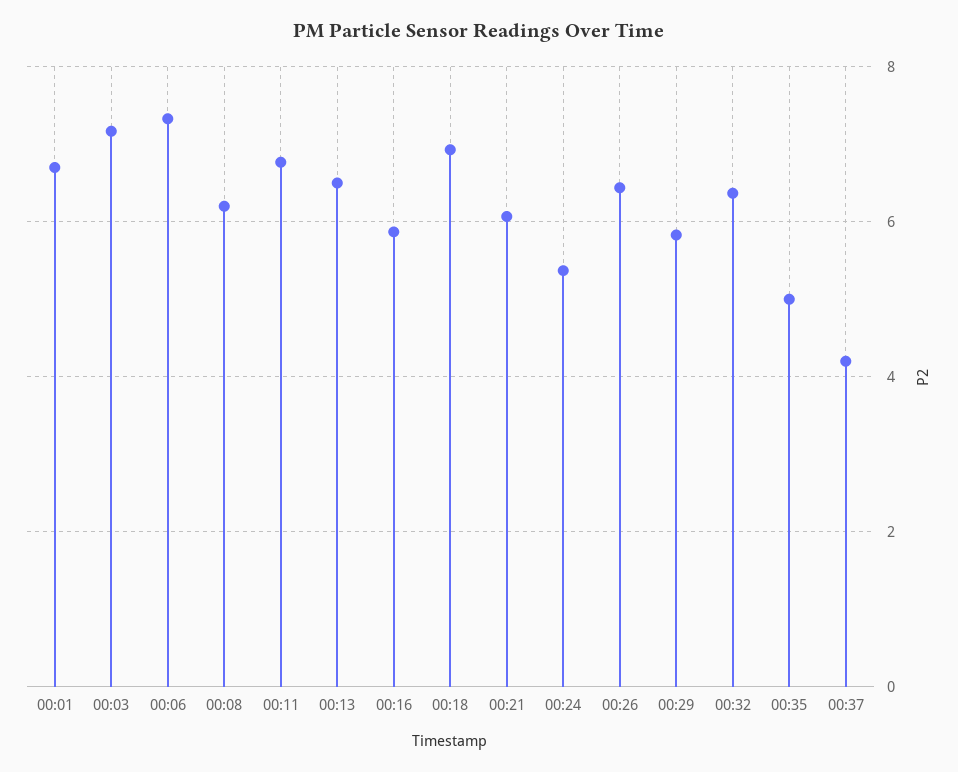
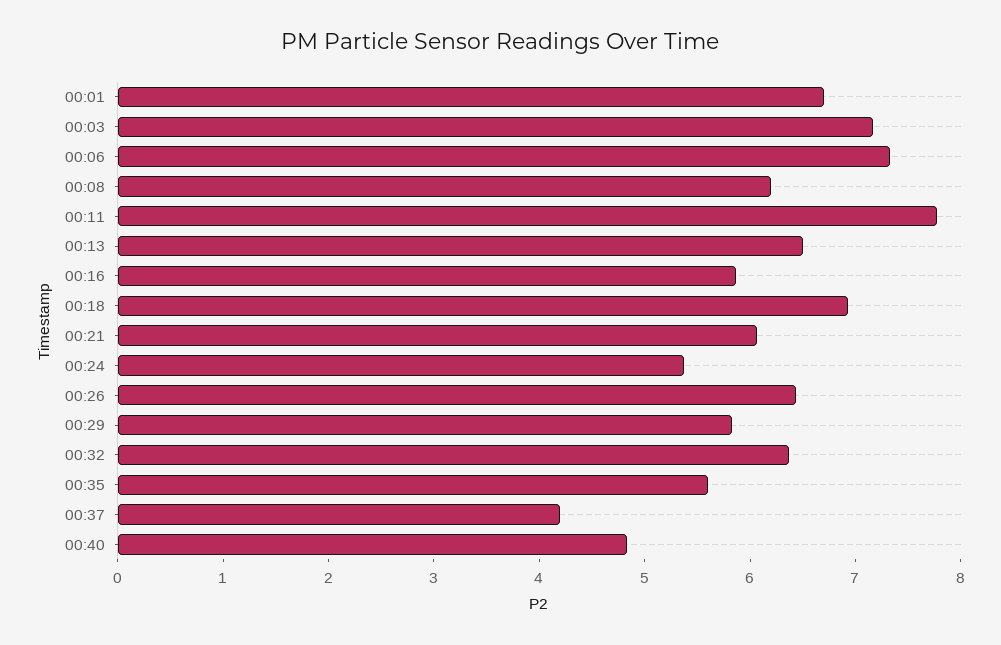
00:11: 6.8 -> 7.8
00:35: 5 -> 5.6
00:40: none -> 4.8

